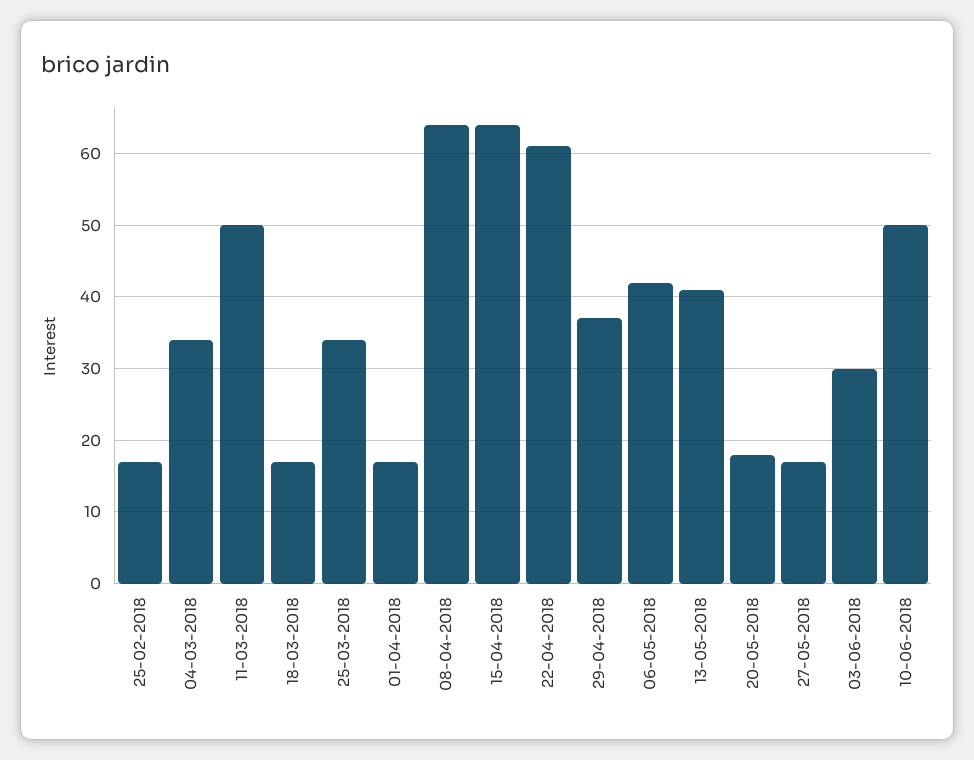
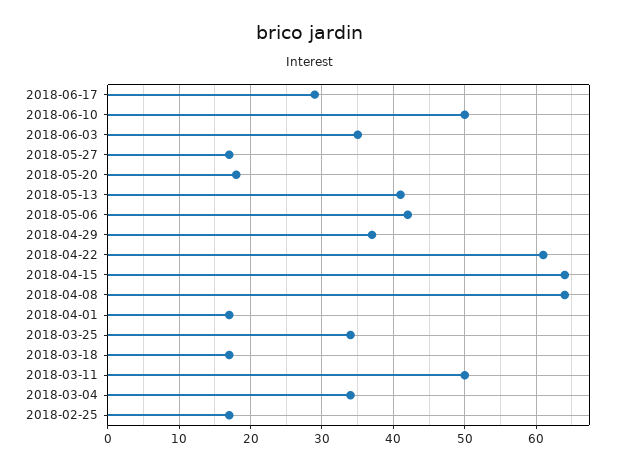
03-06-2018: 30 -> 35
2018-06-17: none -> 29

